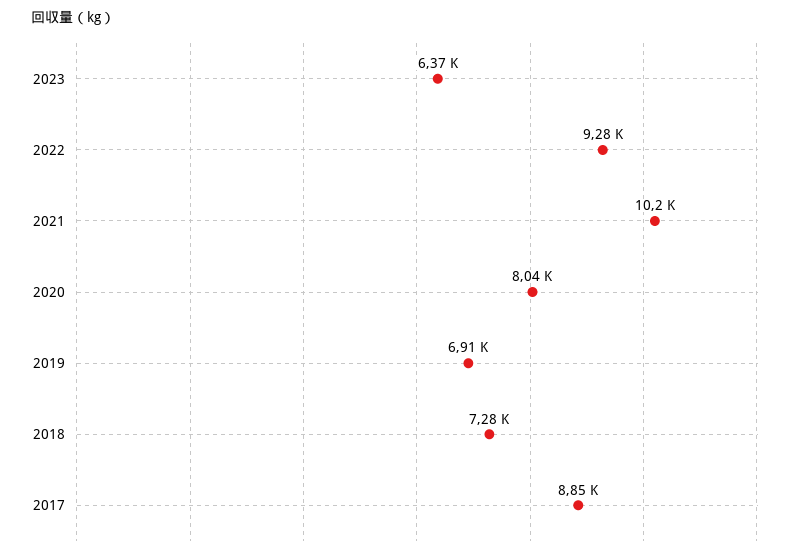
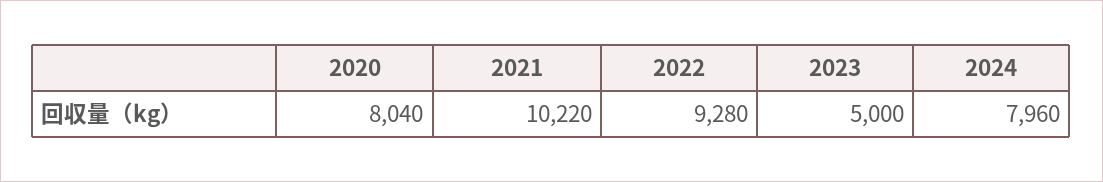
2023: 6370 -> 5000
2019: 6910 -> none
2018: 7280 -> none
2017: 8850 -> none
2024: none -> 7960

